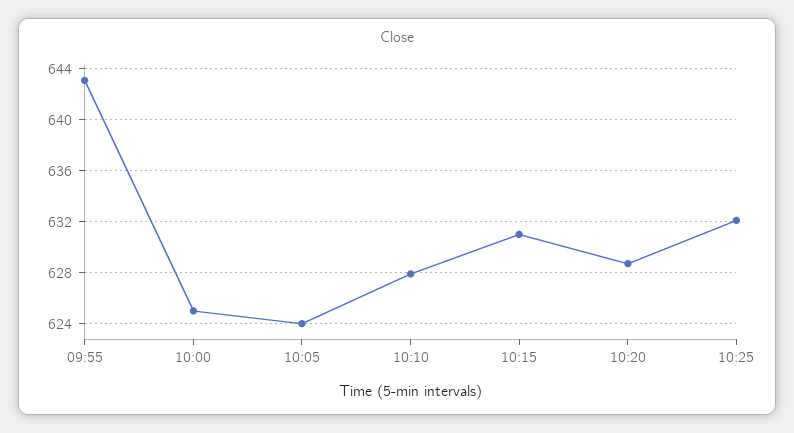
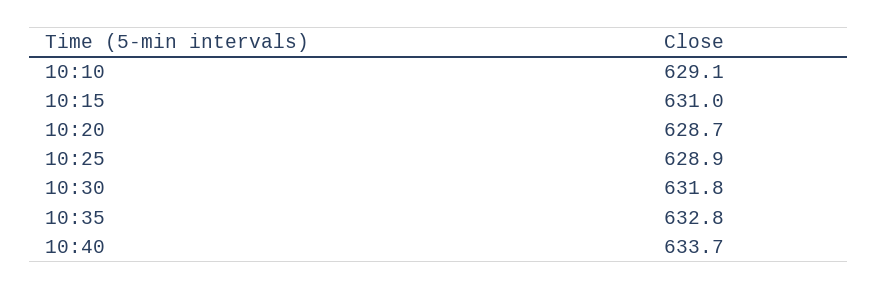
09:55: 643 -> none
10:00: 625 -> none
10:05: 624 -> none
10:10: 628 -> 629.1
10:25: 632 -> 628.9
10:30: none -> 631.8
10:35: none -> 632.8
10:40: none -> 633.7

